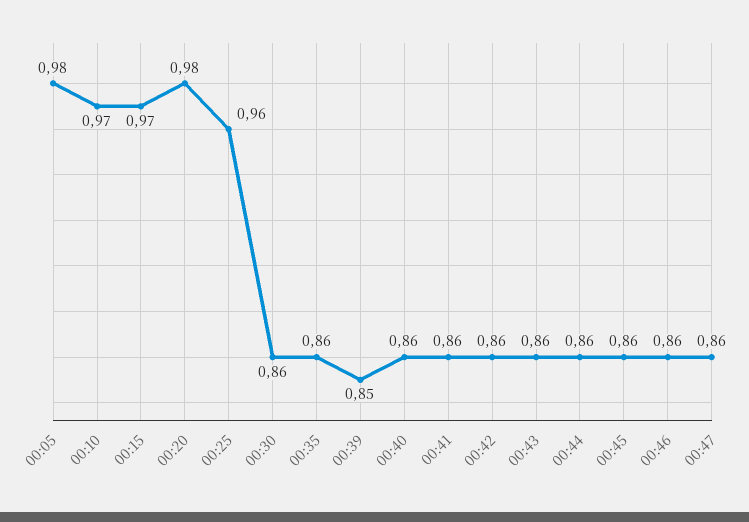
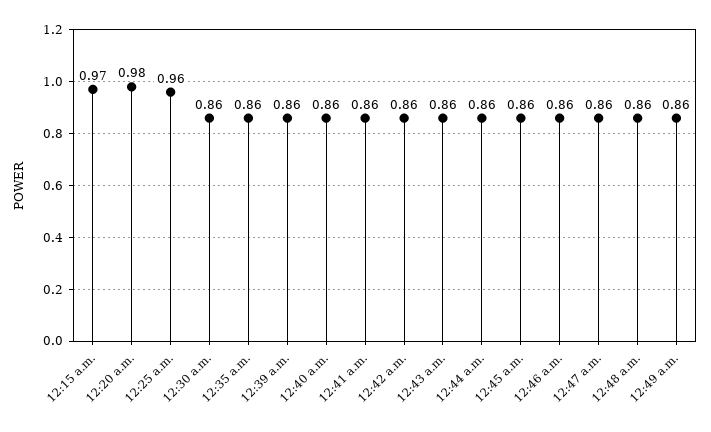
00:05: 0.98 -> none
00:10: 0.97 -> none
00:39: 0.85 -> 0.86
12:48 a.m.: none -> 0.86
12:49 a.m.: none -> 0.86

